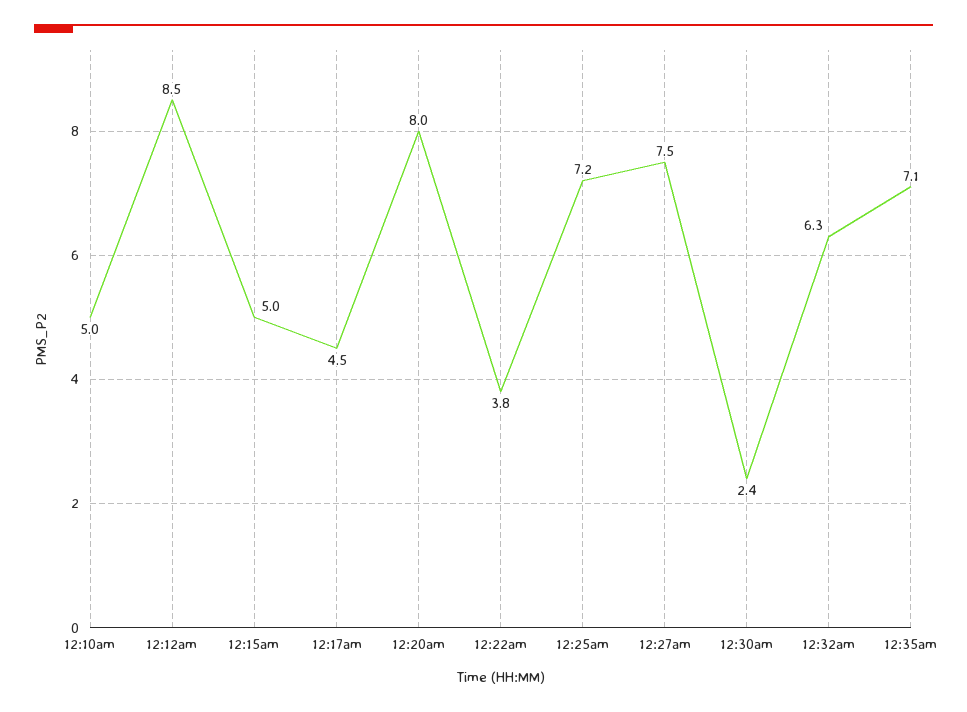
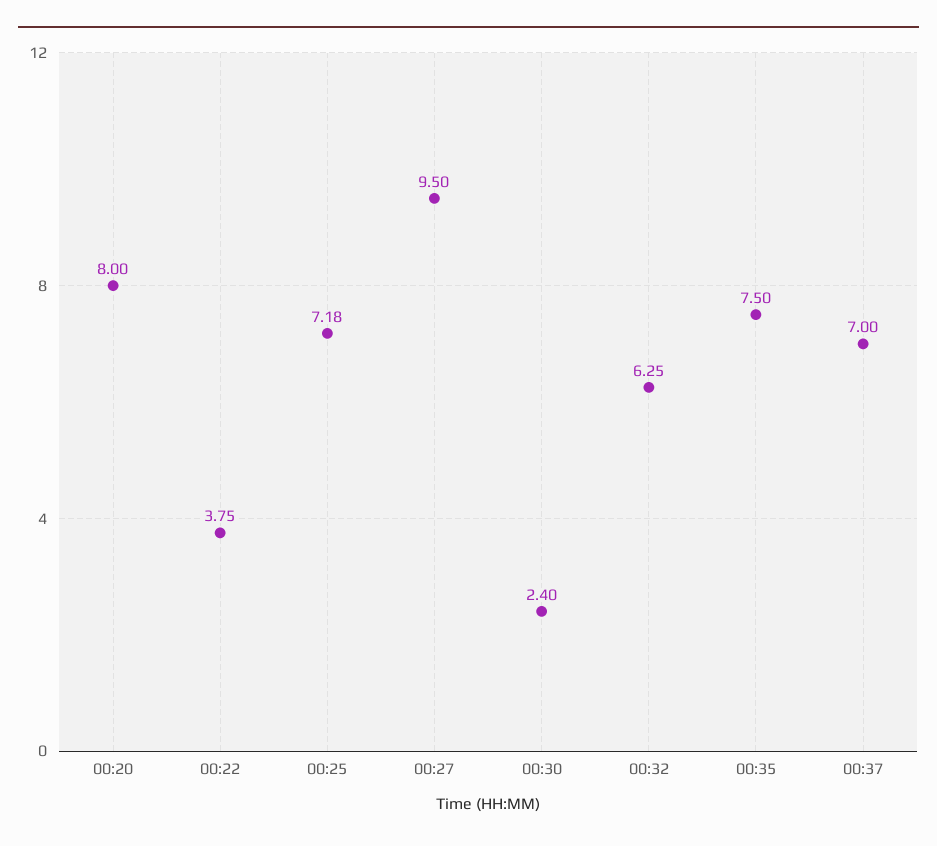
12:10am: 5 -> none
12:12am: 8.5 -> none
12:15am: 5 -> none
12:17am: 4.5 -> none
12:27am: 7.5 -> 9.5
12:35am: 7.1 -> 7.5
00:37: none -> 7

